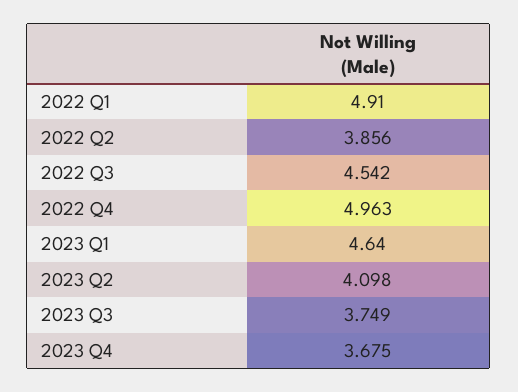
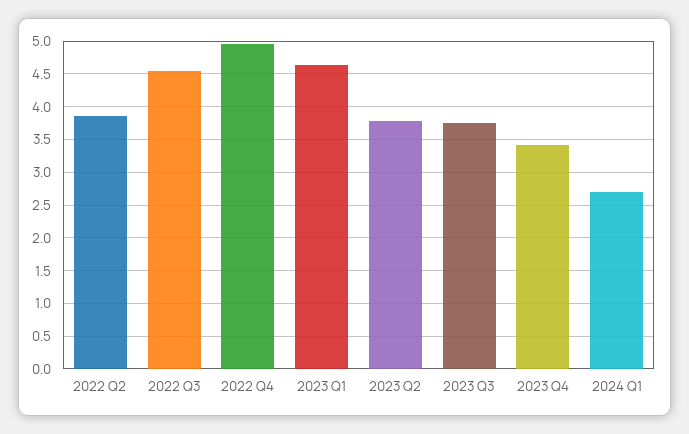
2022 Q1: 4.91 -> none
2023 Q2: 4.098 -> 3.8
2023 Q4: 3.675 -> 3.4
2024 Q1: none -> 2.7

